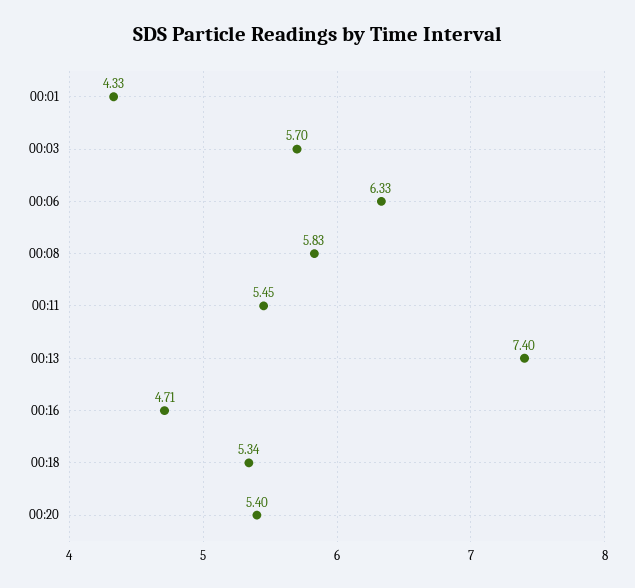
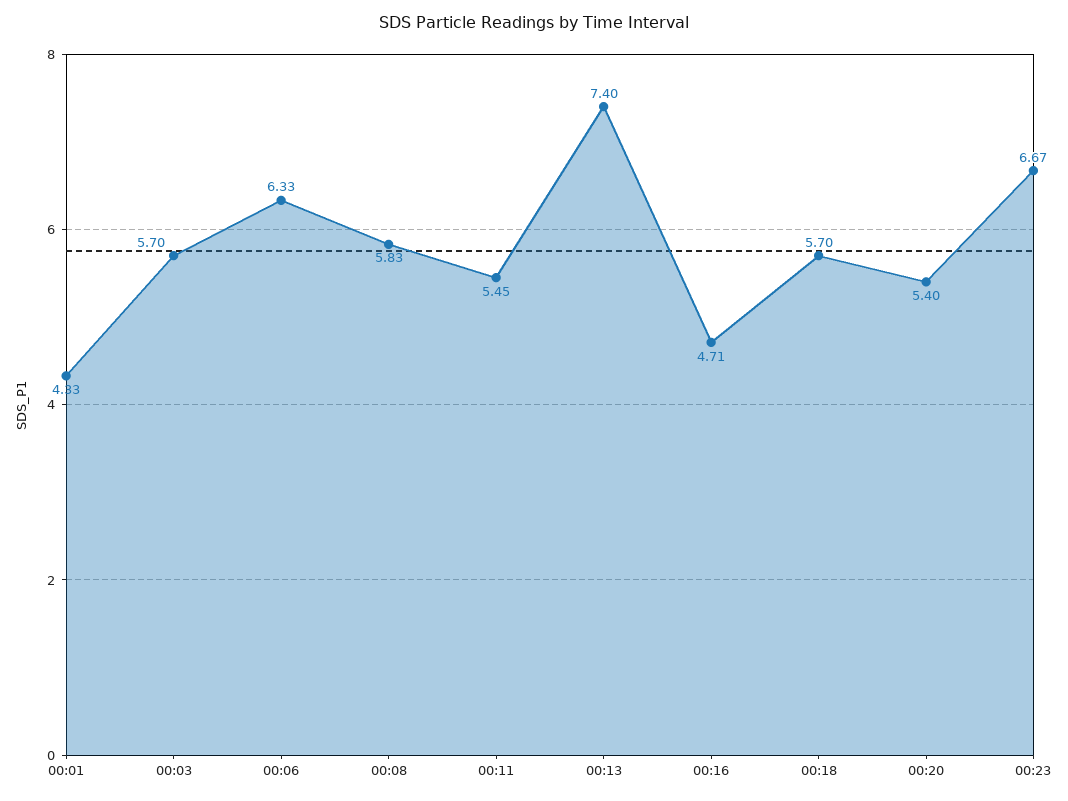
00:18: 5.34 -> 5.7
00:23: none -> 6.67

